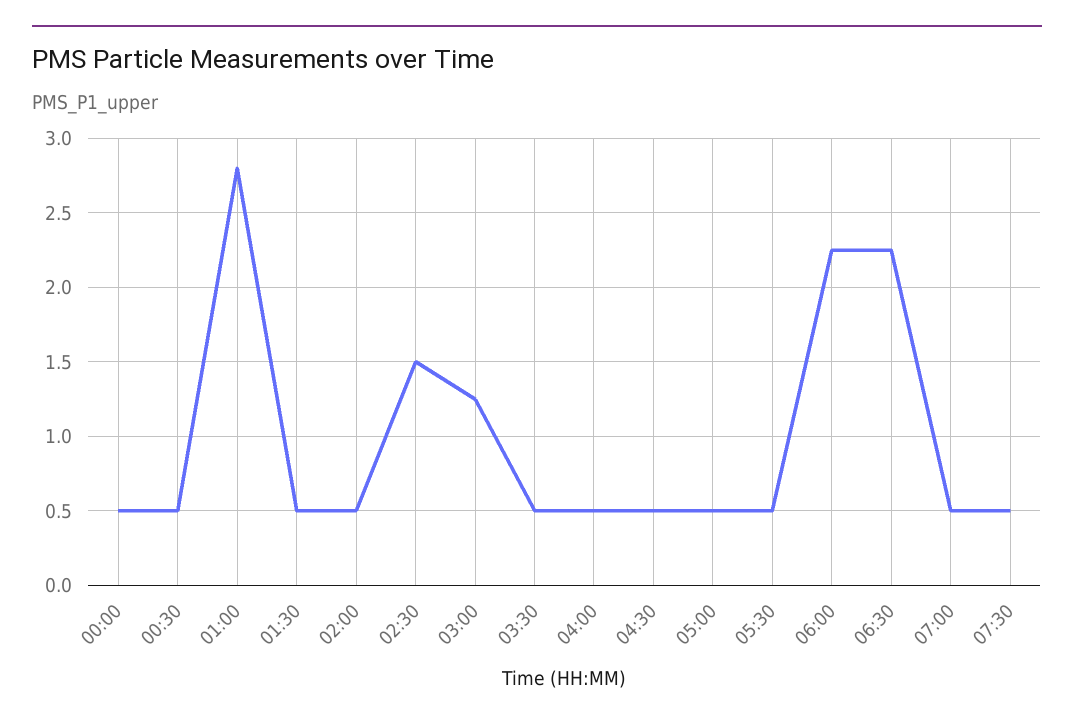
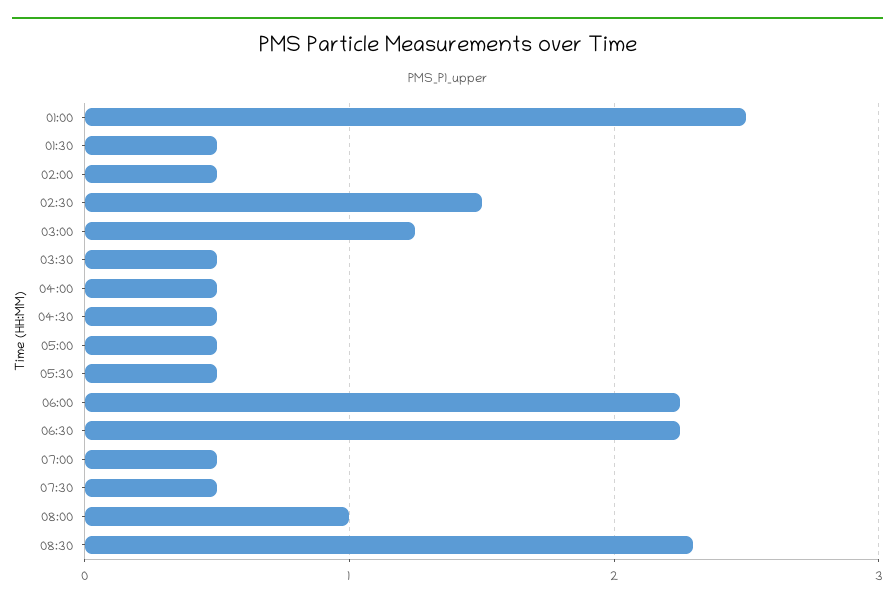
00:00: 0.5 -> none
00:30: 0.5 -> none
01:00: 2.8 -> 2.5
08:00: none -> 1
08:30: none -> 2.3

